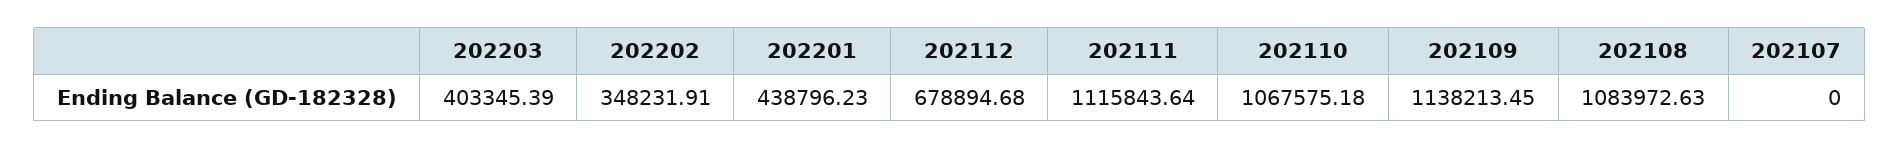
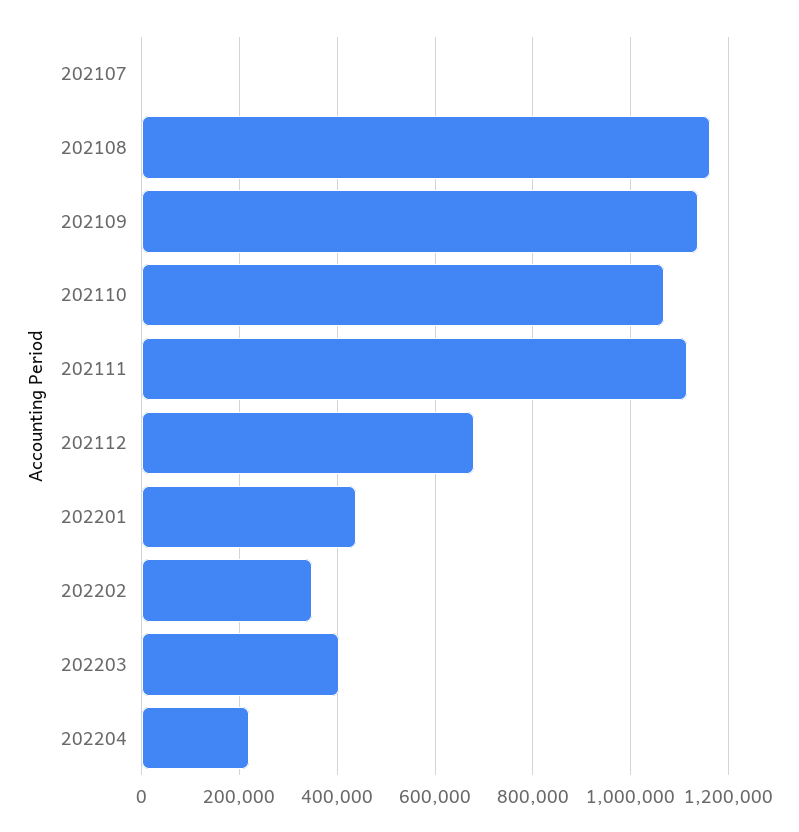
202108: 1083972.63 -> 1160000
202204: none -> 220000

